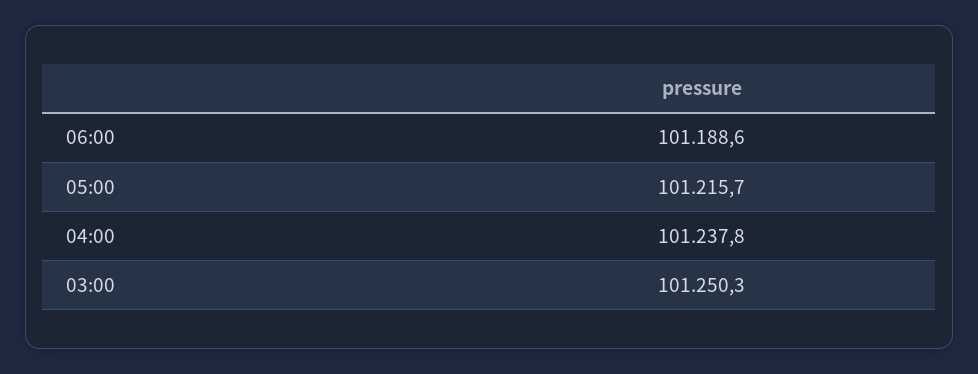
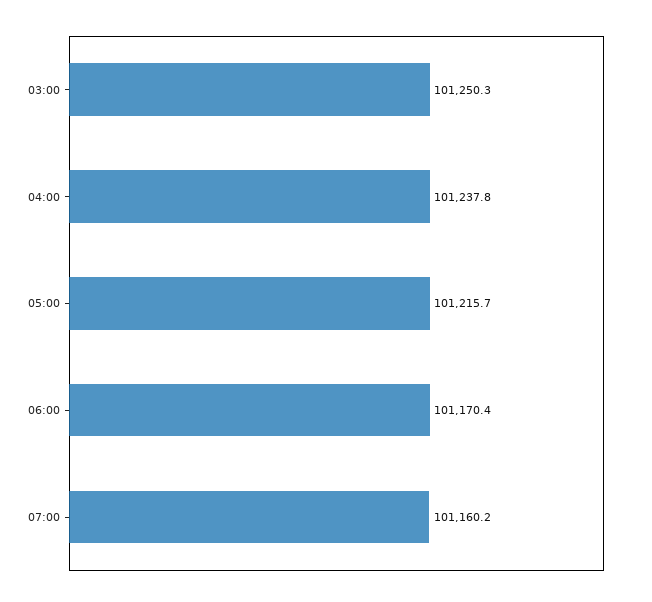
06:00: 101188.6 -> 101170.4
07:00: none -> 101160.2

